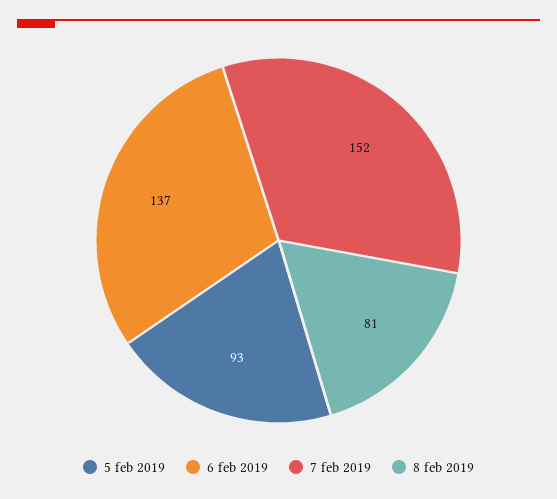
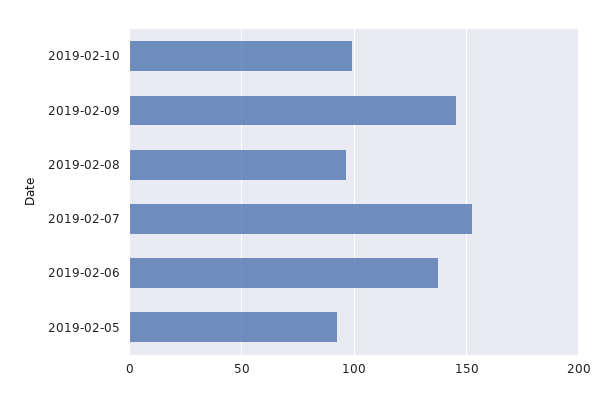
8 feb 2019: 81 -> 95
2019-02-10: none -> 100
2019-02-09: none -> 145

